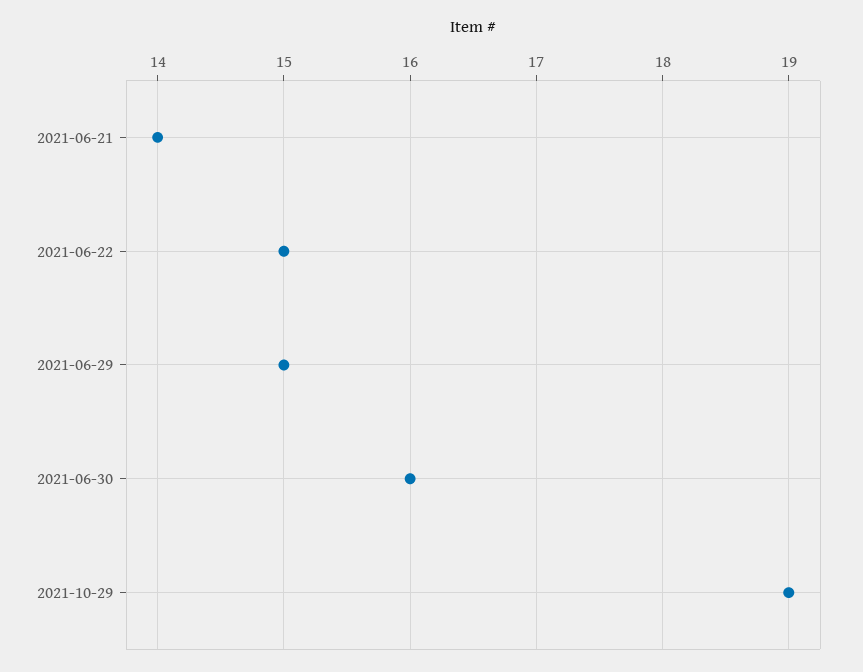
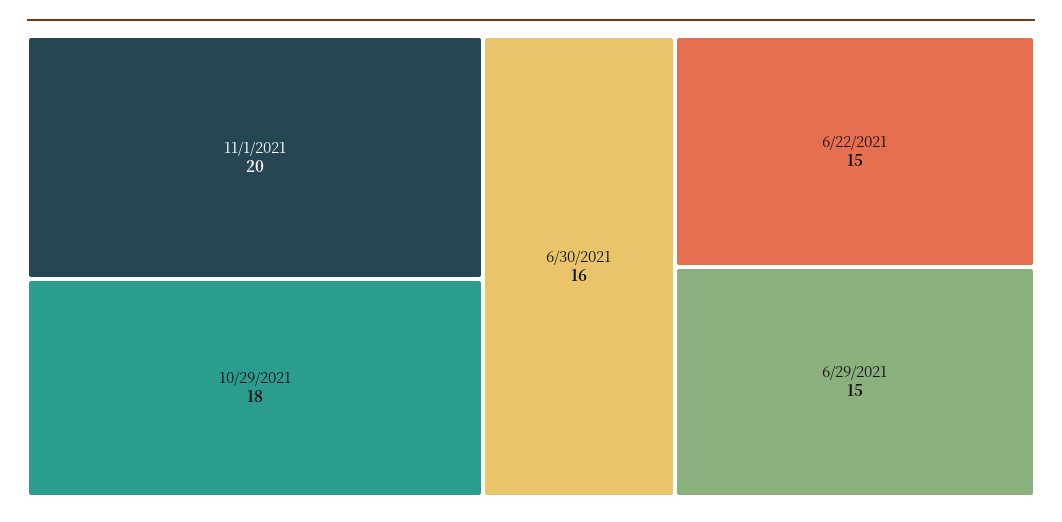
2021-06-21: 14 -> none
2021-10-29: 19 -> 18
11/1/2021: none -> 20

